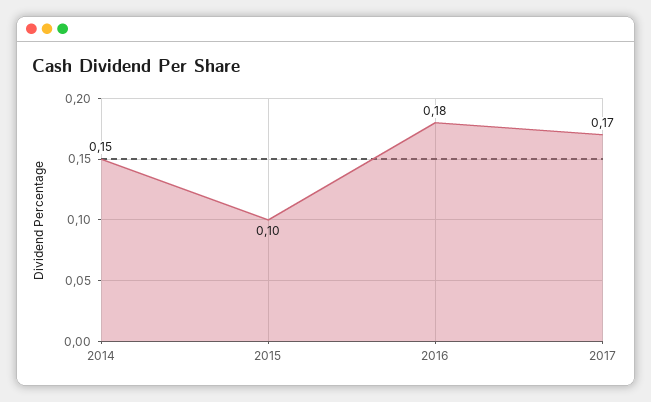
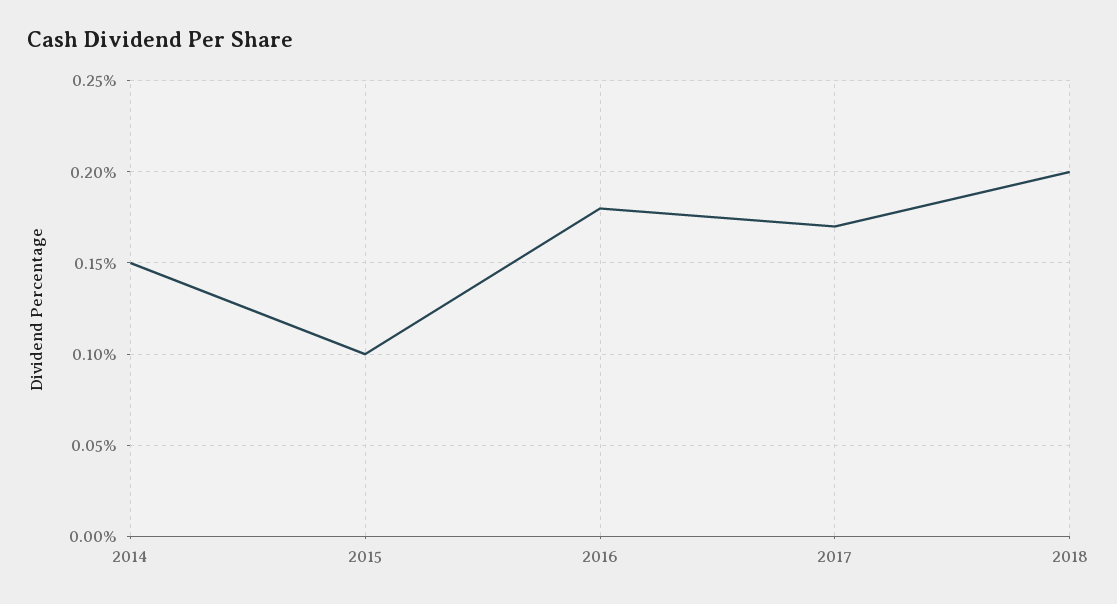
2018: none -> 0.2

